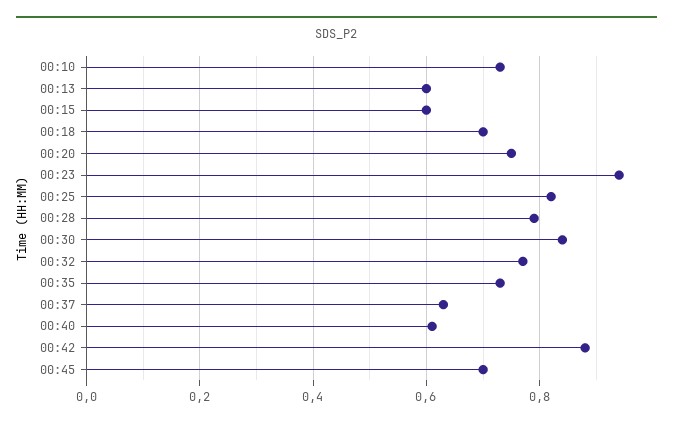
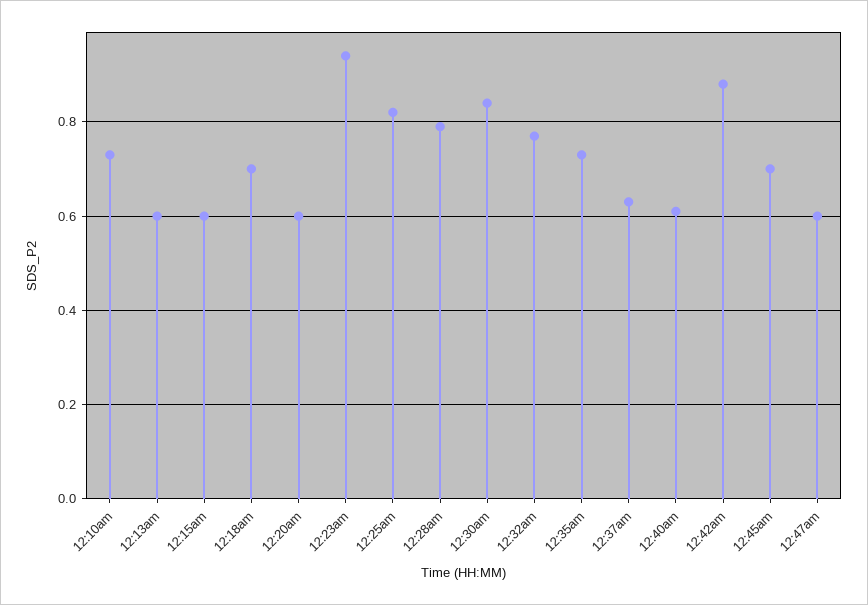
00:20: 0.75 -> 0.6
12:47am: none -> 0.6

